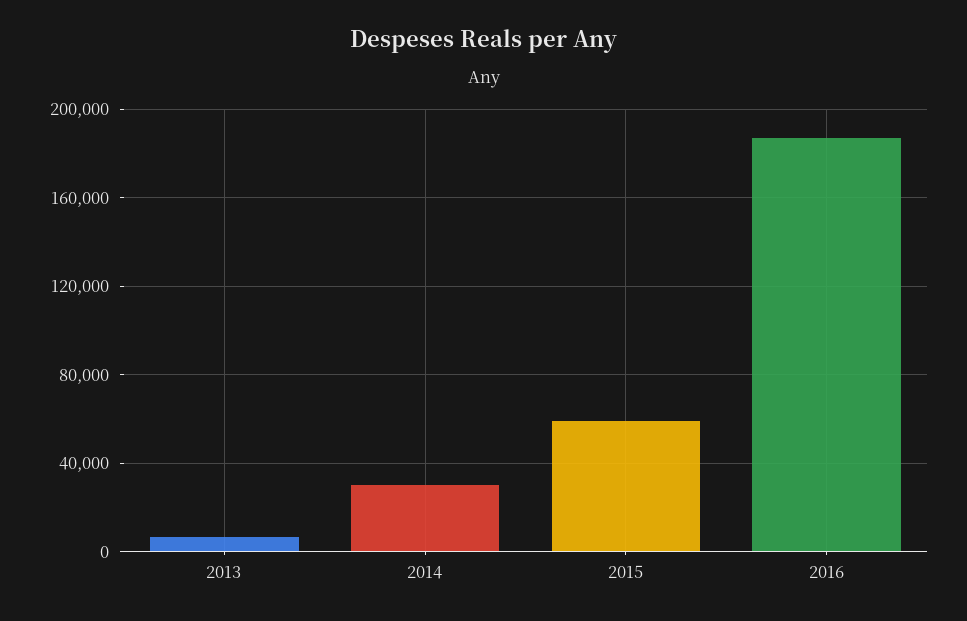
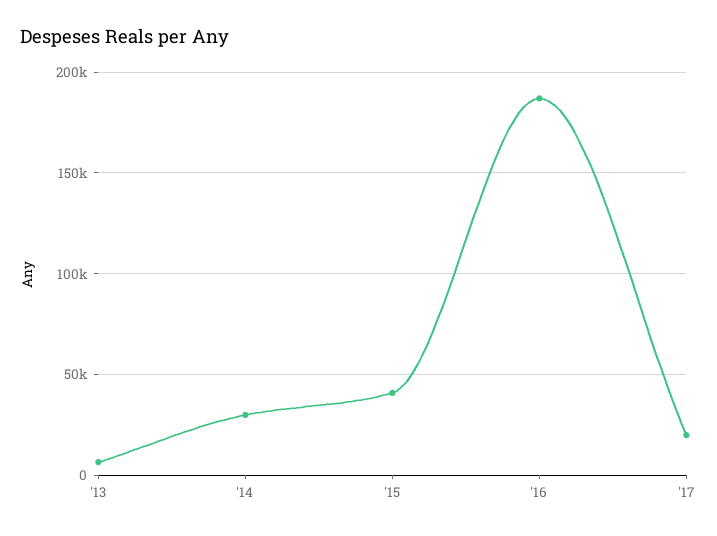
2015: 60000 -> 40000
'17: none -> 20000

